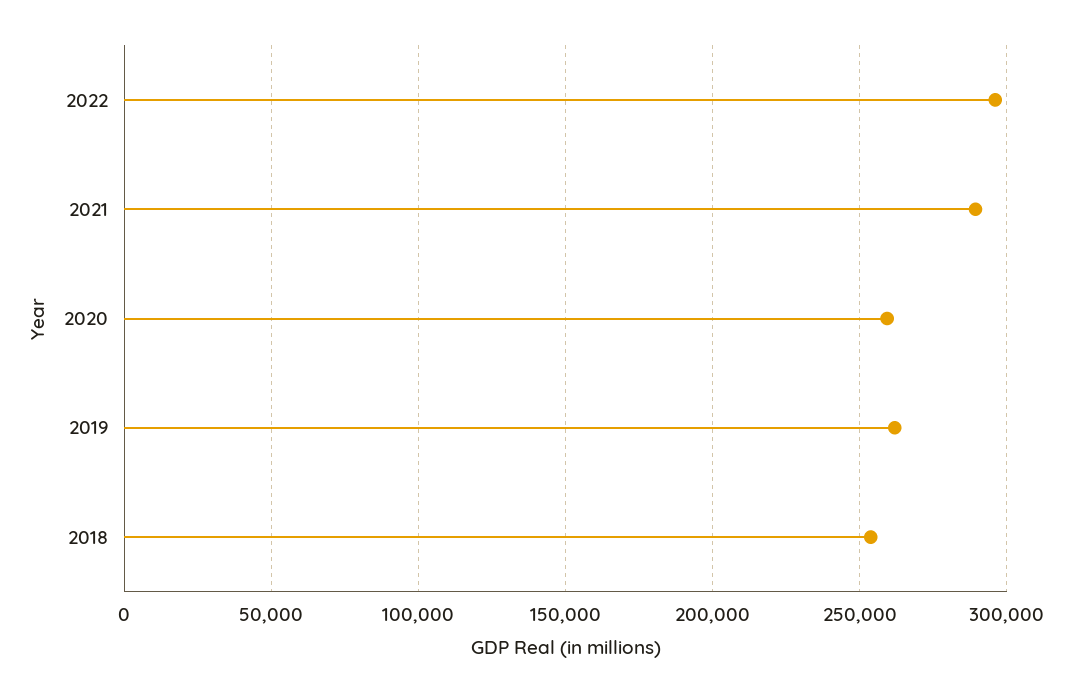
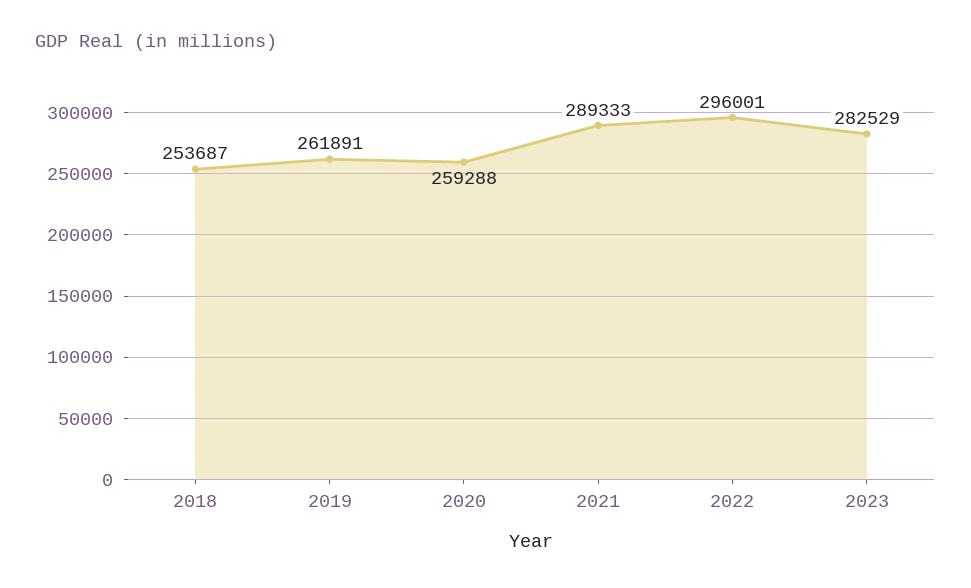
2023: none -> 282529

